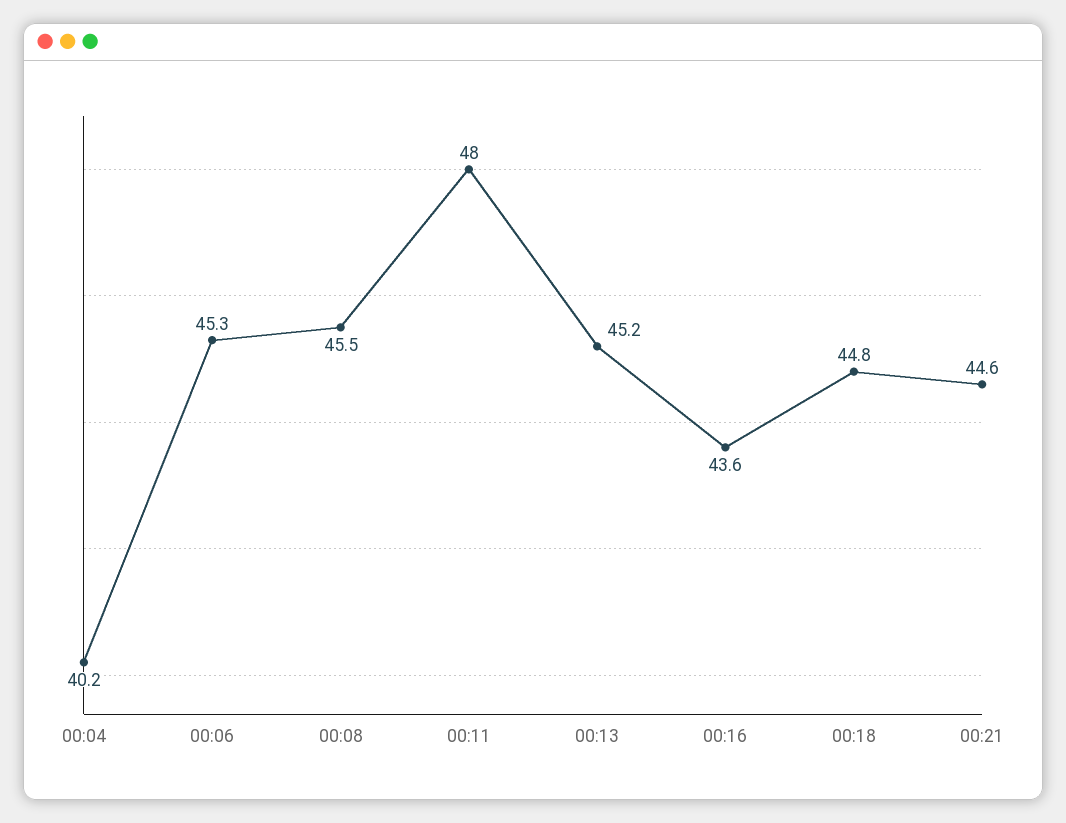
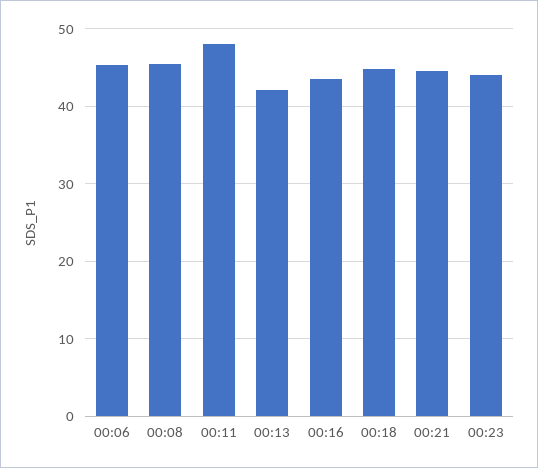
00:04: 40.2 -> none
00:13: 45.2 -> 42
00:23: none -> 44

